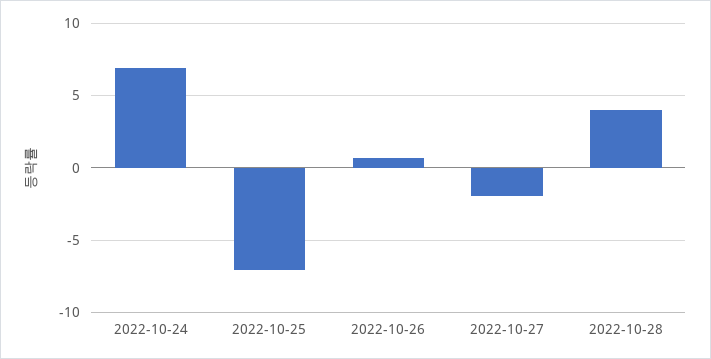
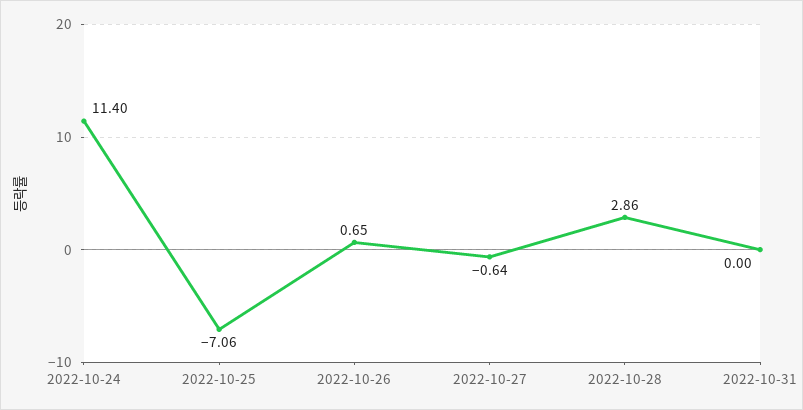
2022-10-24: 7 -> 11.4
2022-10-27: -2 -> -0.64
2022-10-28: 4 -> 2.86
2022-10-31: none -> 0

